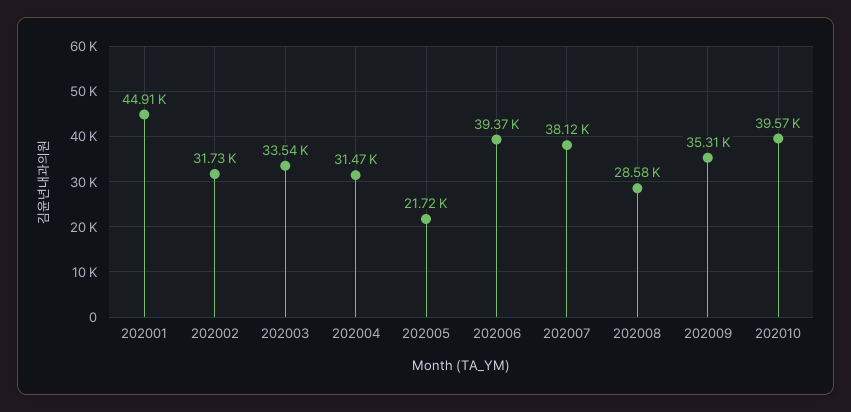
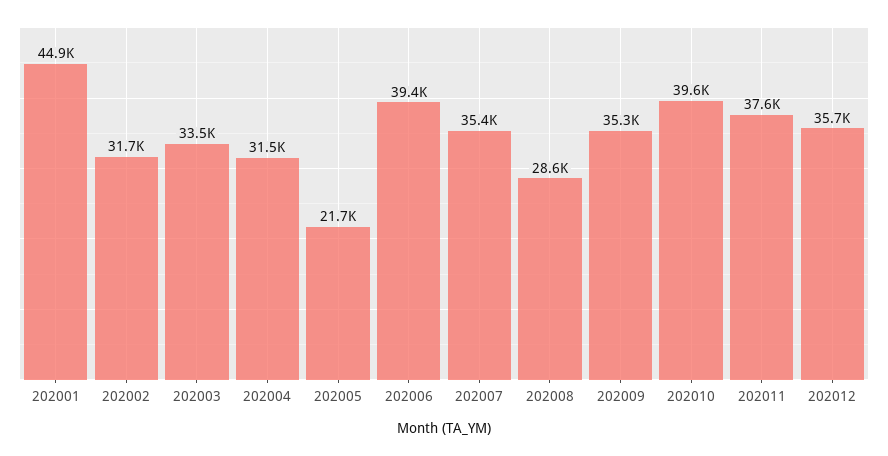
202007: 38120 -> 35400
202011: none -> 37600
202012: none -> 35700

